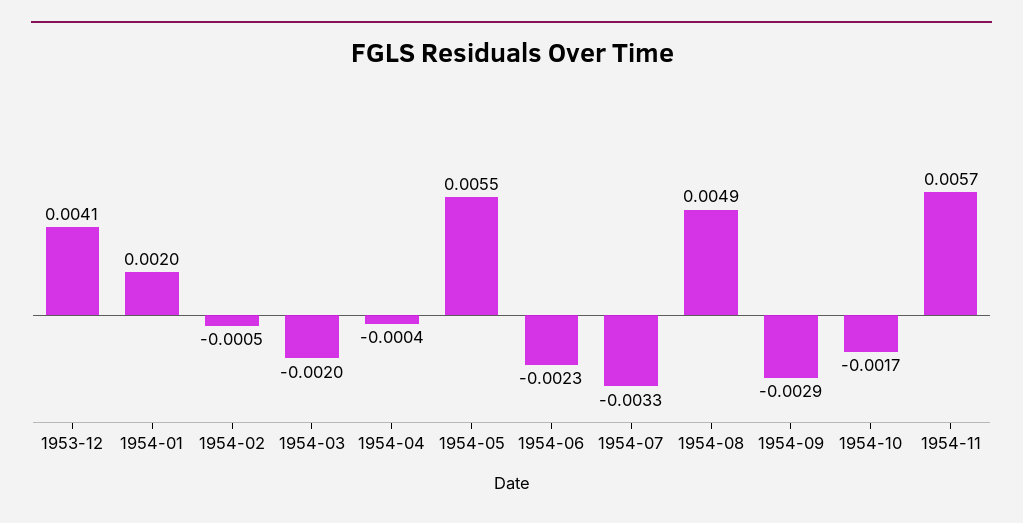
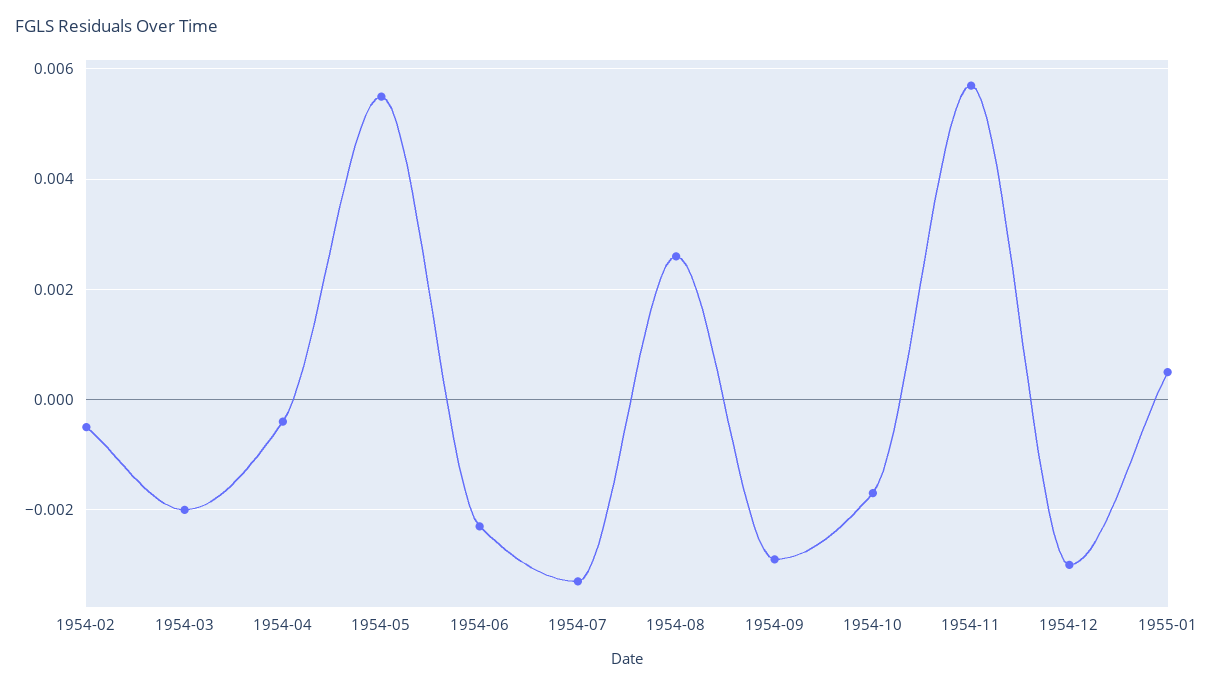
1953-12: 0.0041 -> none
1954-01: 0.002 -> none
1954-08: 0.0049 -> 0.0025
1954-12: none -> -0.003
1955-01: none -> 0.0005

